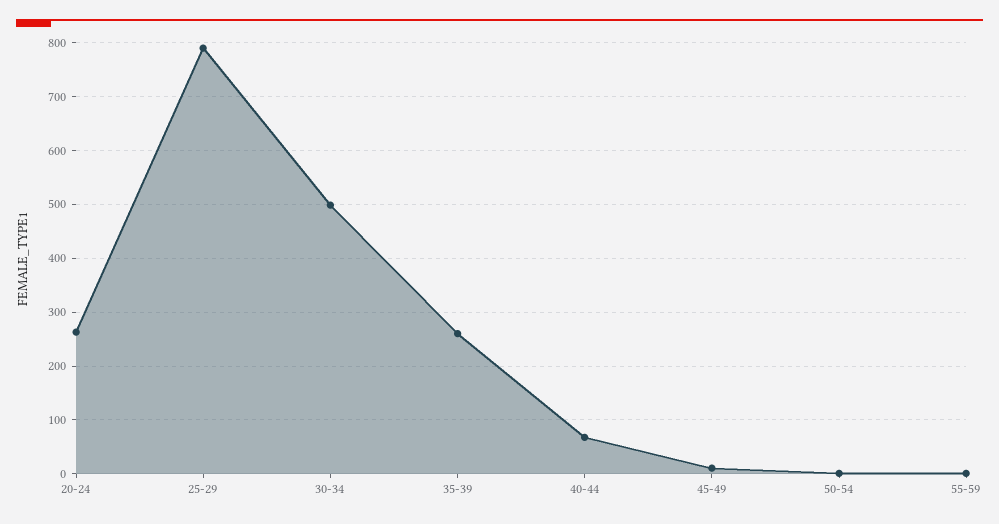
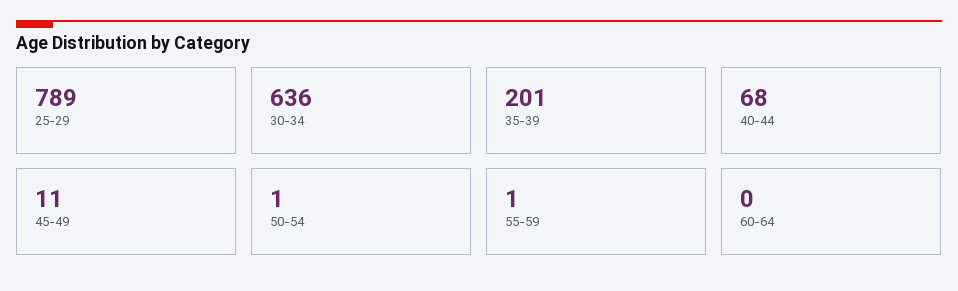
20-24: 260 -> none
30-34: 500 -> 636
35-39: 260 -> 201
60-64: none -> 0

